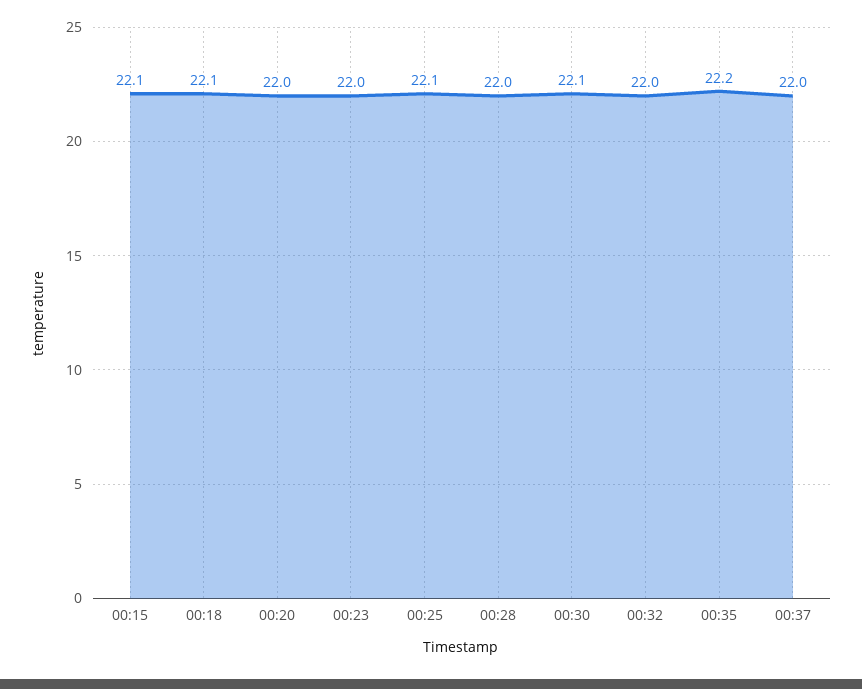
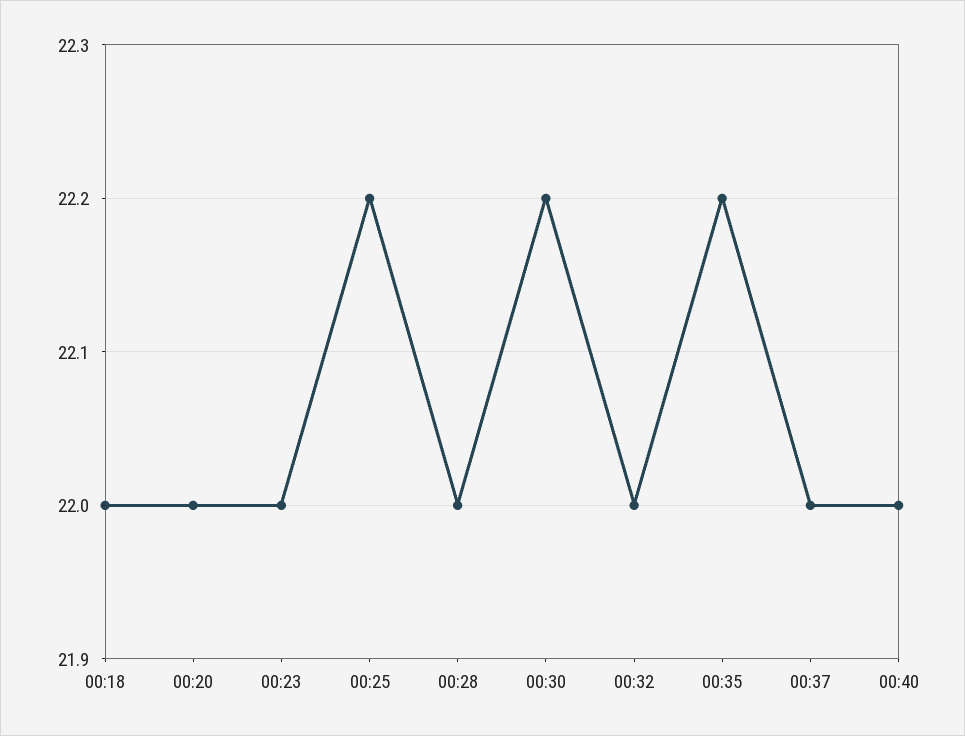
00:15: 22.1 -> none
00:18: 22.1 -> 22
00:25: 22.1 -> 22.2
00:30: 22.1 -> 22.2
00:40: none -> 22

